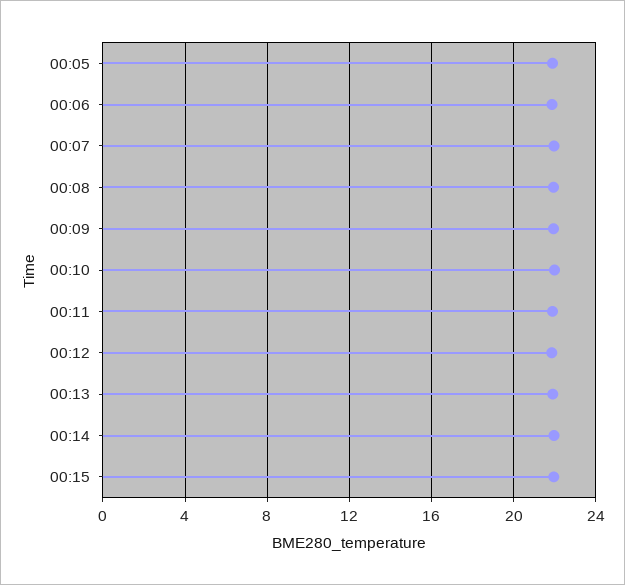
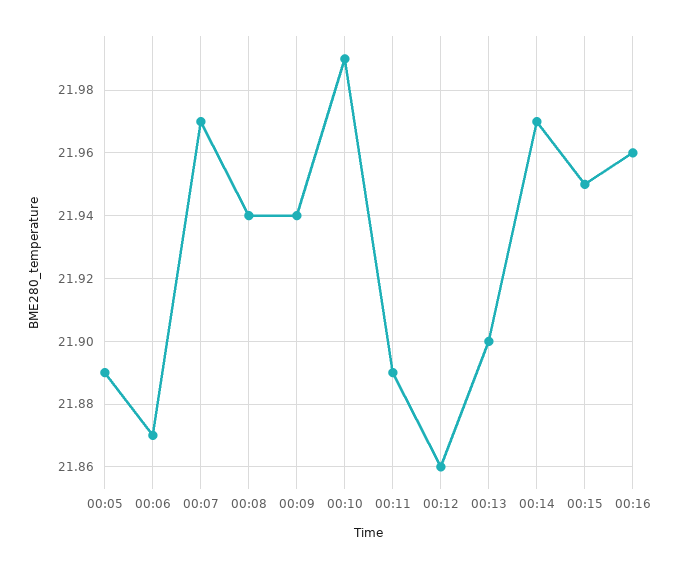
00:16: none -> 21.96

